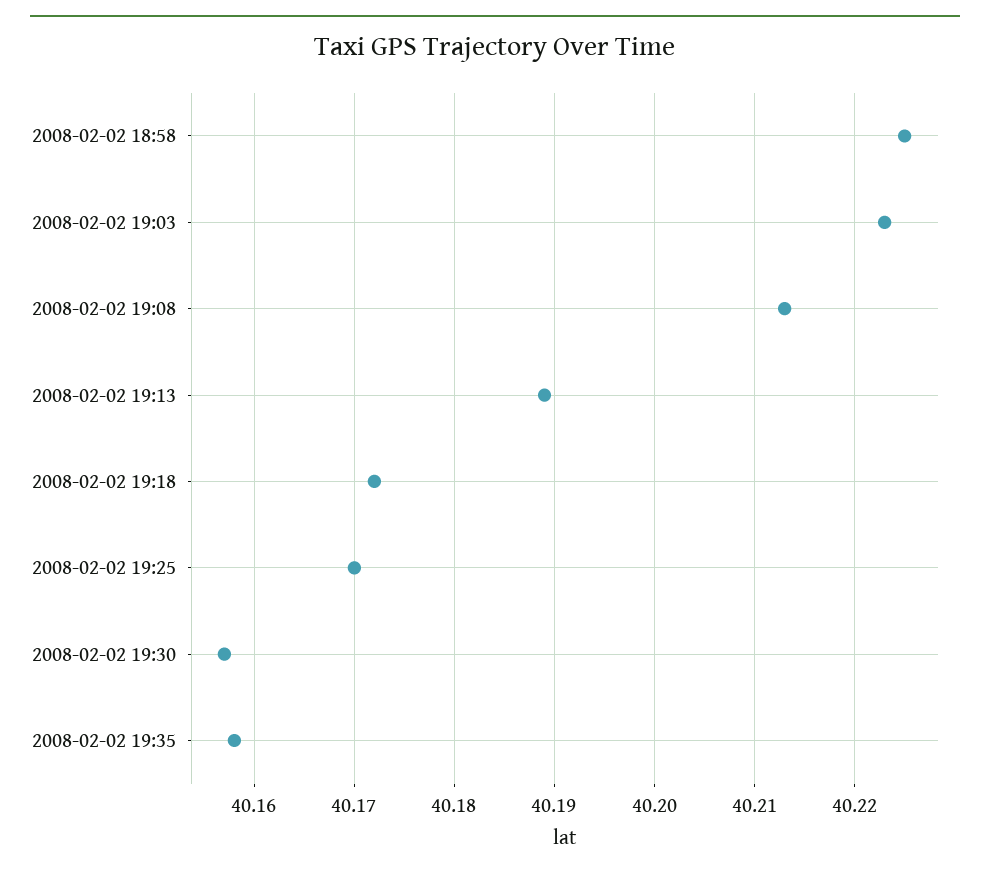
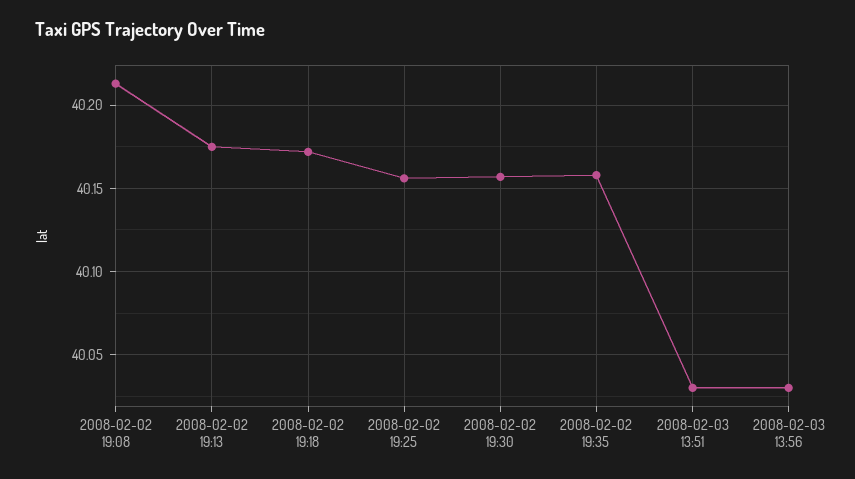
2008-02-02 18:58: 40.225 -> none
2008-02-02 19:03: 40.223 -> none
2008-02-02 19:13: 40.189 -> 40.175
2008-02-02 19:25: 40.17 -> 40.155
2008-02-03 13:51: none -> 40.03
2008-02-03 13:56: none -> 40.03

